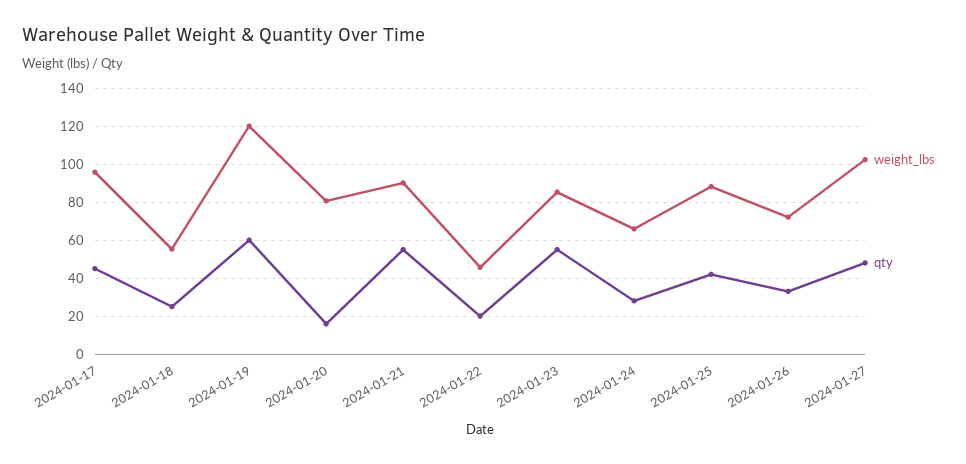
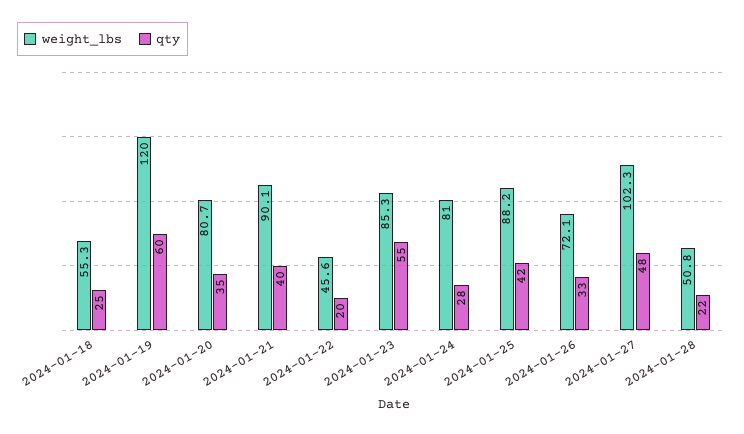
weight_lbs, 2024-01-17: 95 -> none
qty, 2024-01-17: 45 -> none
qty, 2024-01-20: 15 -> 35
qty, 2024-01-21: 55 -> 40
weight_lbs, 2024-01-24: 65 -> 81
weight_lbs, 2024-01-28: none -> 50.8
qty, 2024-01-28: none -> 22

